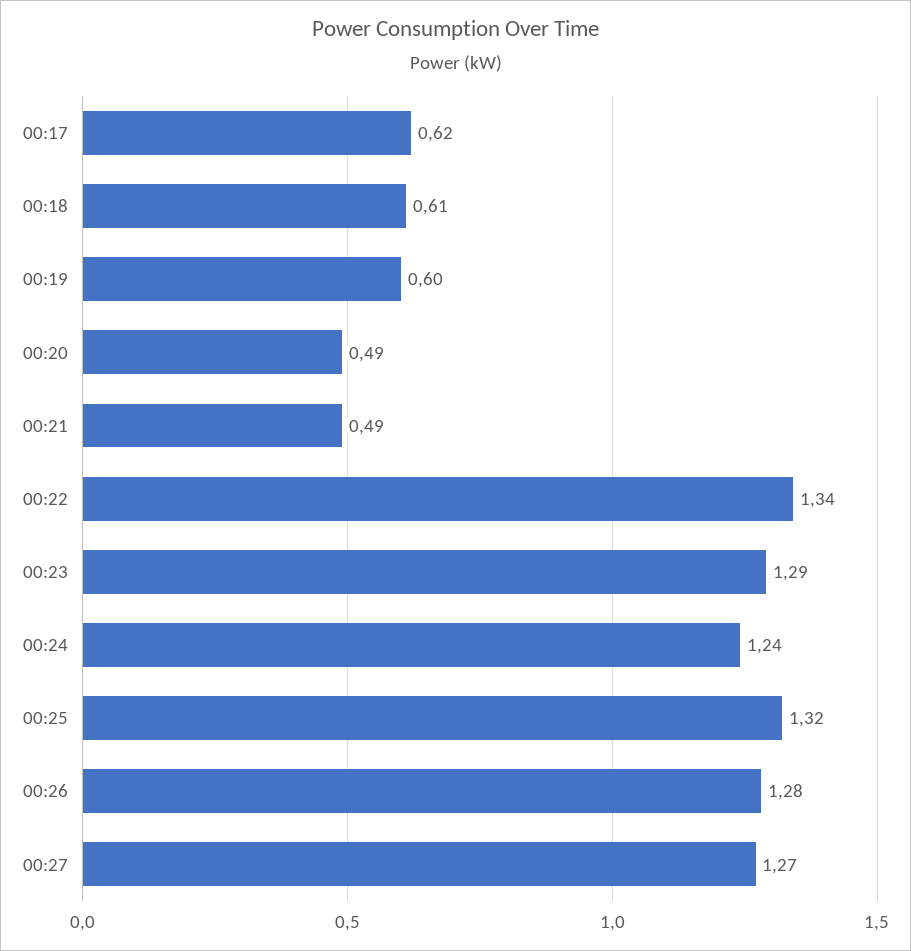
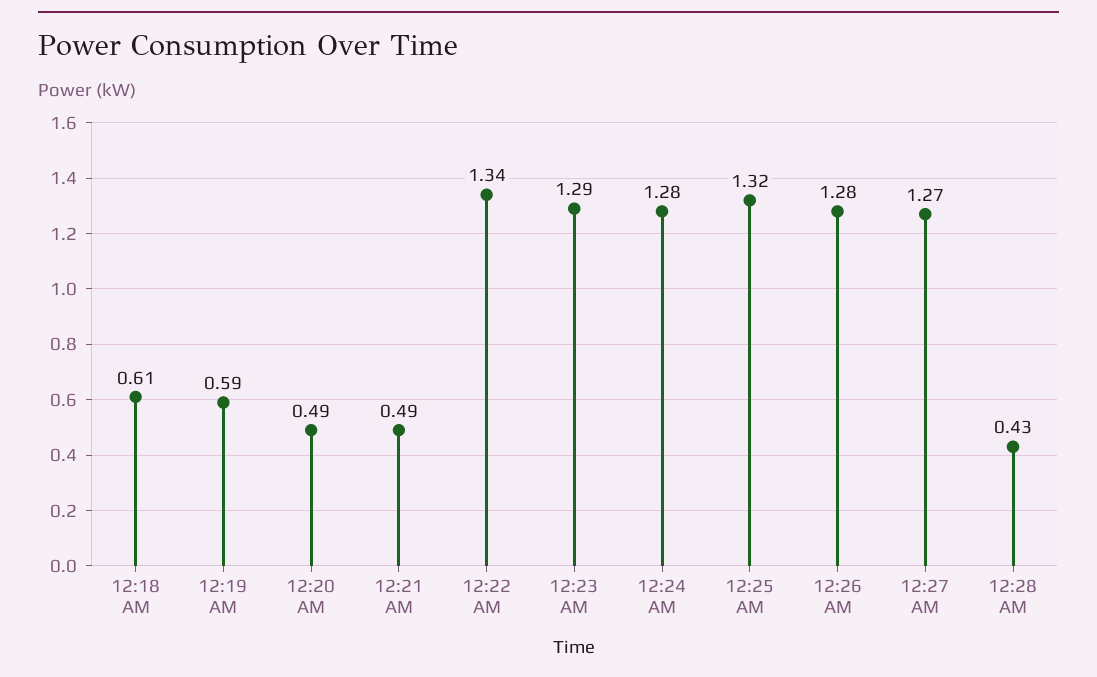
00:17: 0.62 -> none
00:19: 0.6 -> 0.59
00:24: 1.24 -> 1.28
12:28 AM: none -> 0.43

